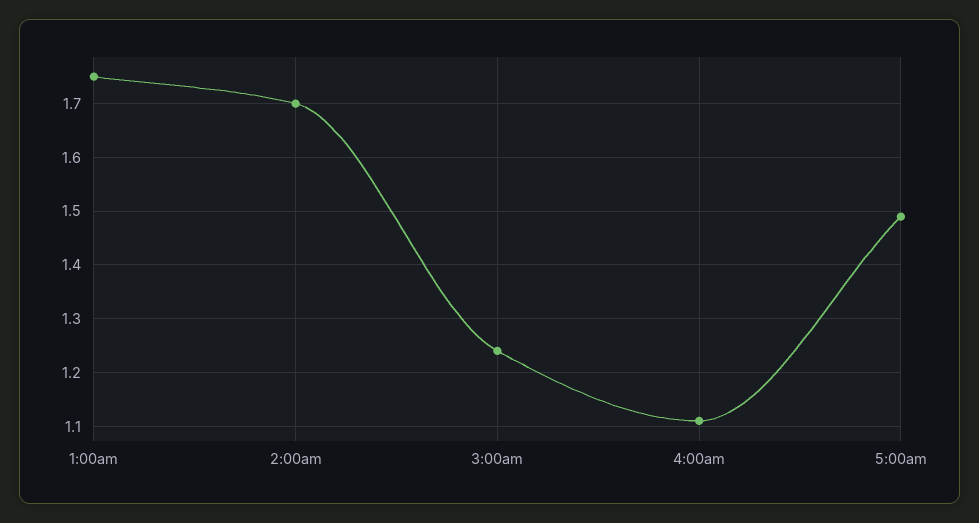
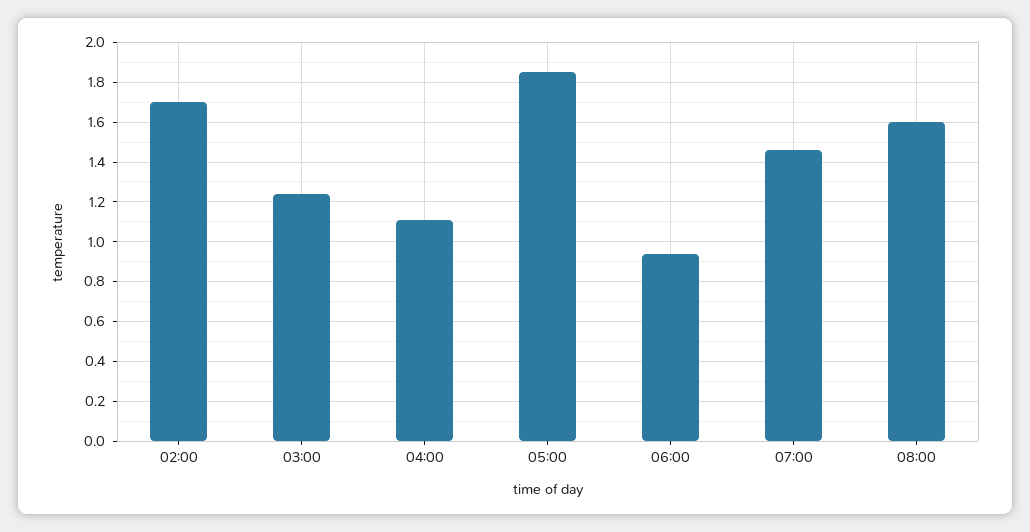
1:00am: 1.75 -> none
5:00am: 1.5 -> 1.85
06:00: none -> 0.95
07:00: none -> 1.45
08:00: none -> 1.6

